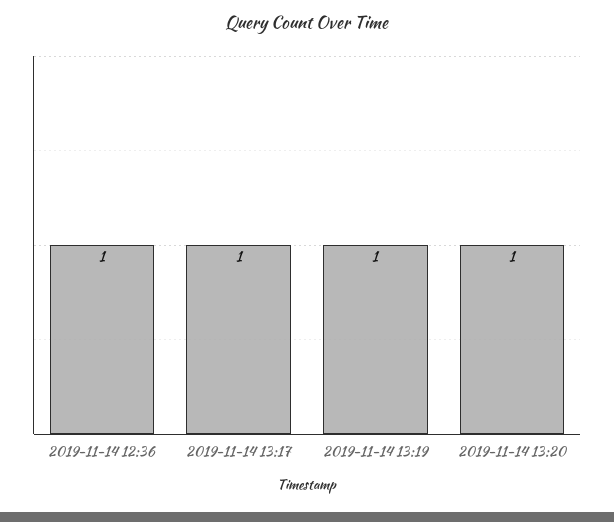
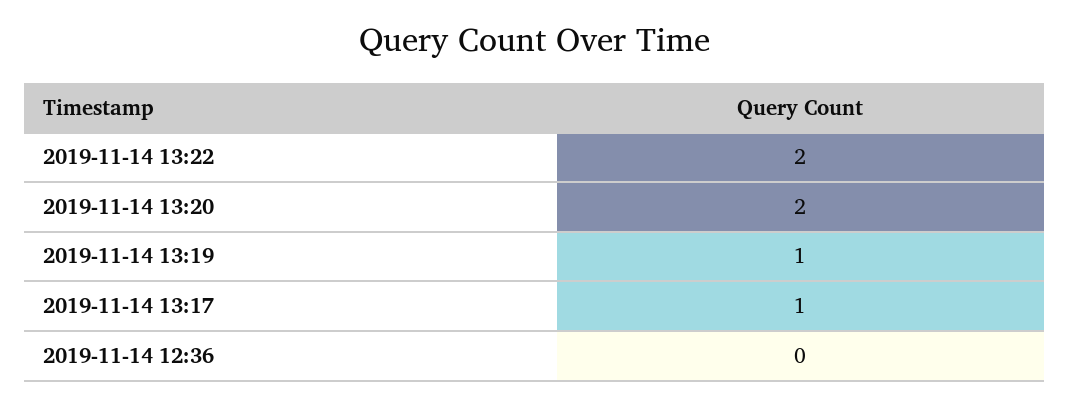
2019-11-14 12:36: 1 -> 0
2019-11-14 13:20: 1 -> 2
2019-11-14 13:22: none -> 2

